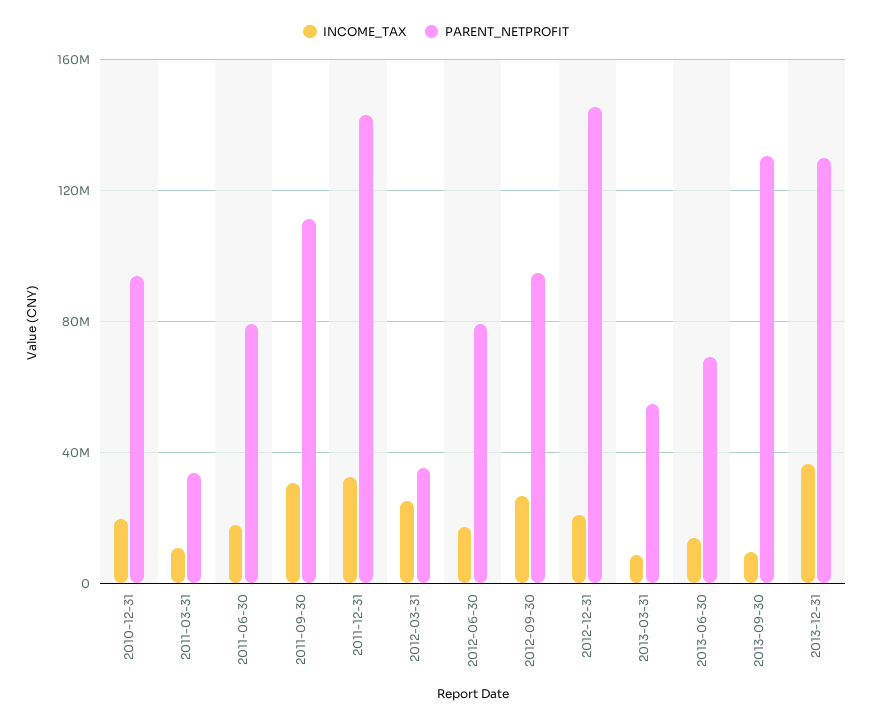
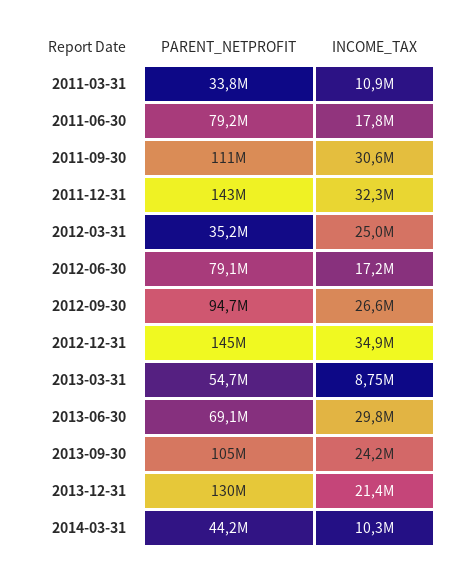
INCOME_TAX, 2010-12-31: 20000000 -> none
PARENT_NETPROFIT, 2010-12-31: 95000000 -> none
INCOME_TAX, 2012-12-31: 20000000 -> 34900000
INCOME_TAX, 2013-06-30: 15000000 -> 29800000
INCOME_TAX, 2013-09-30: 10000000 -> 24200000
PARENT_NETPROFIT, 2013-09-30: 130000000 -> 105000000
INCOME_TAX, 2013-12-31: 35000000 -> 21400000
PARENT_NETPROFIT, 2014-03-31: none -> 44200000
INCOME_TAX, 2014-03-31: none -> 10300000

